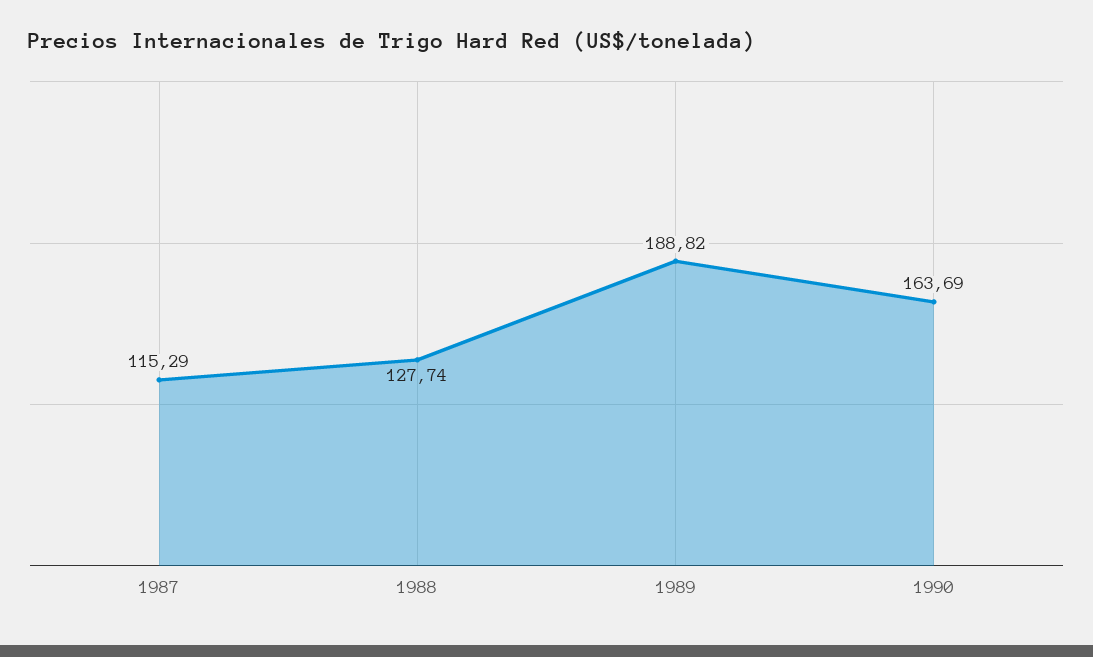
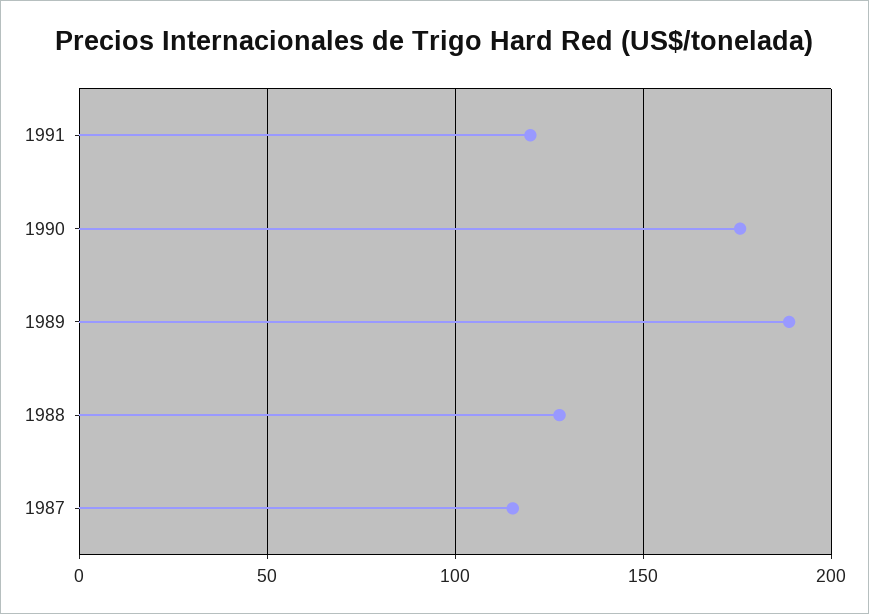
1990: 163.69 -> 175
1991: none -> 120

